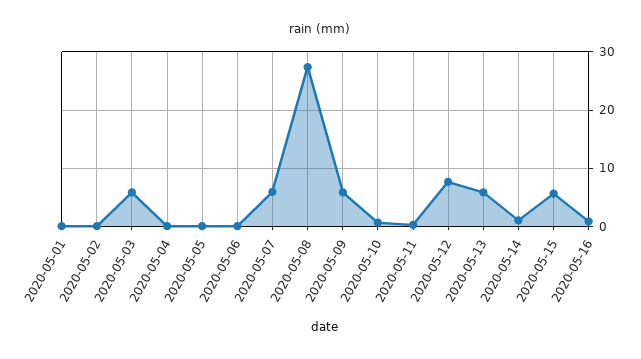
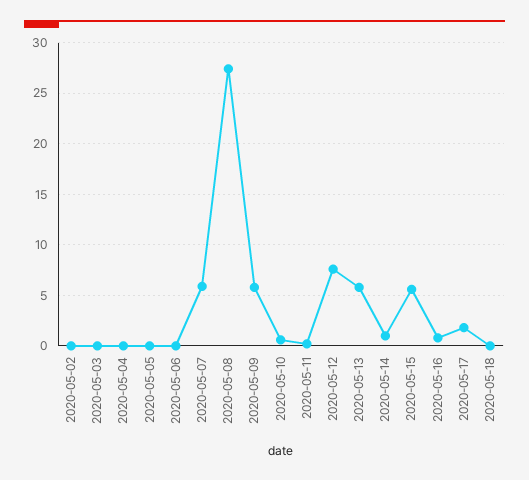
2020-05-01: 0 -> none
2020-05-03: 6 -> 0
2020-05-17: none -> 2
2020-05-18: none -> 0

